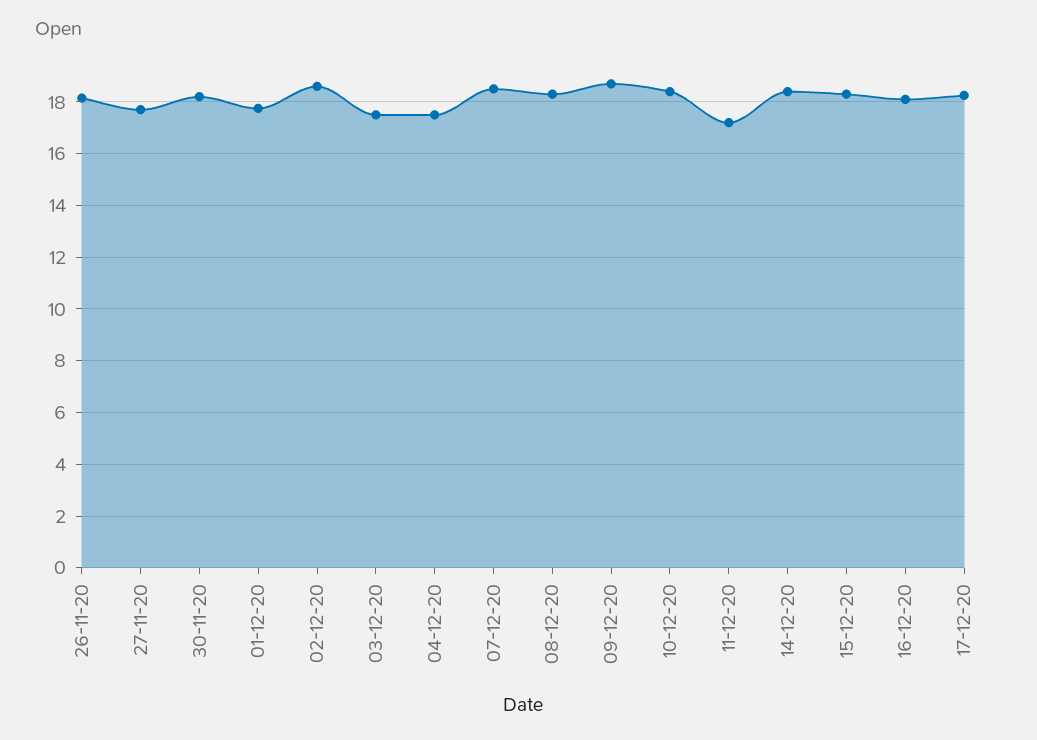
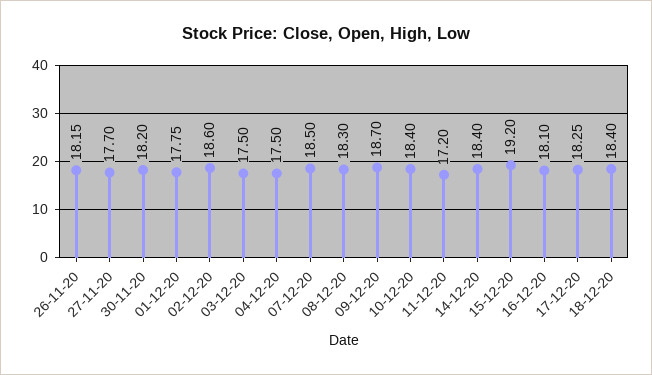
15-12-20: 18.25 -> 19.2
18-12-20: none -> 18.4

